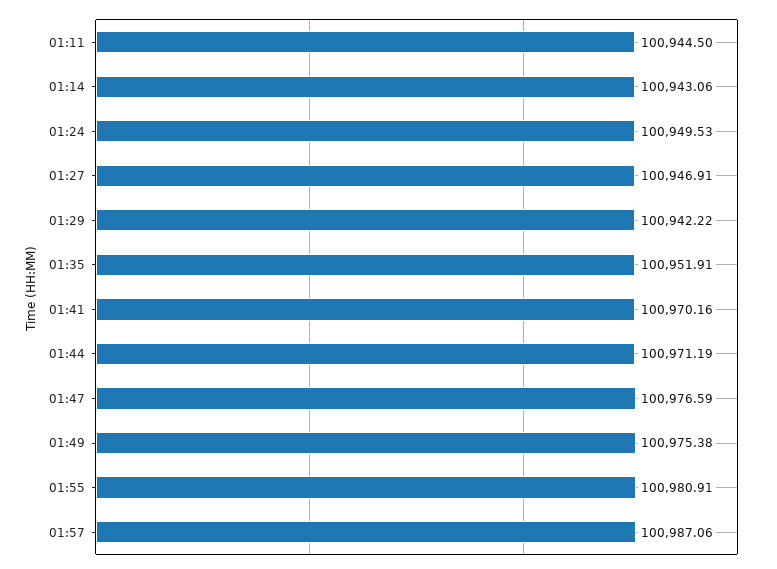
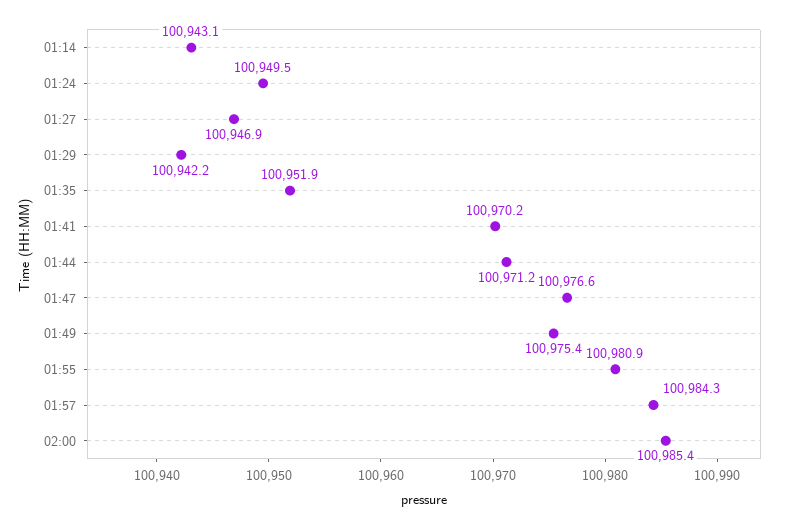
01:11: 100944.5 -> none
01:57: 100987.06 -> 100984.3
02:00: none -> 100985.4

